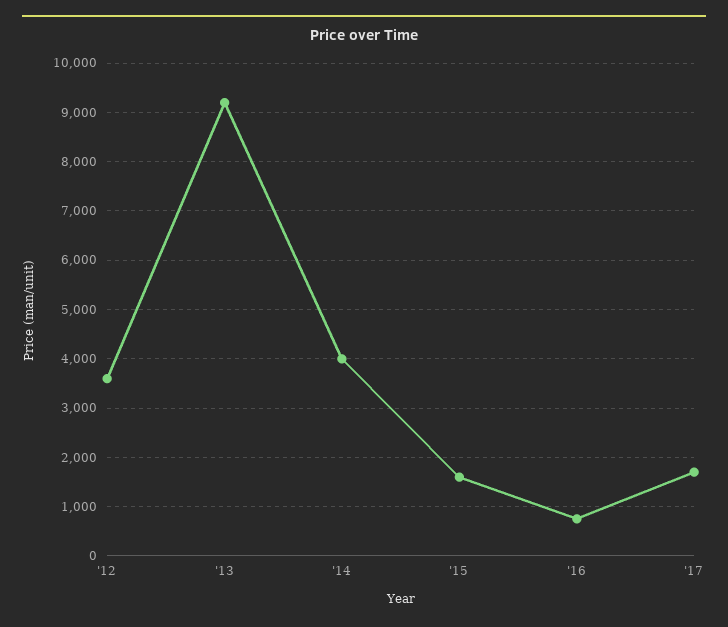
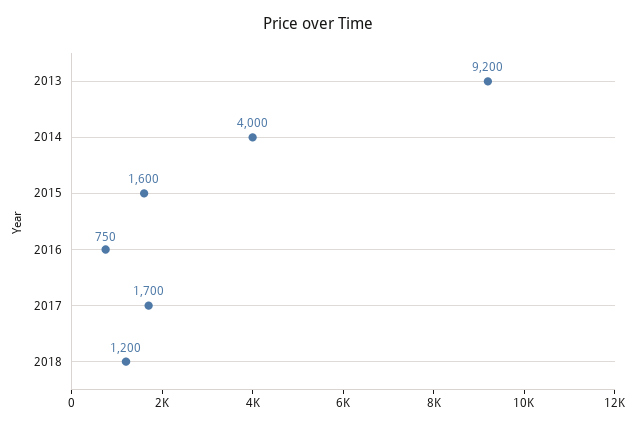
'12: 3600 -> none
2018: none -> 1200

